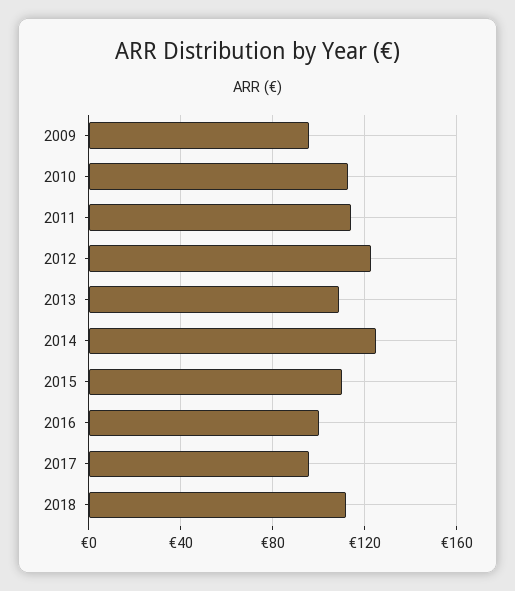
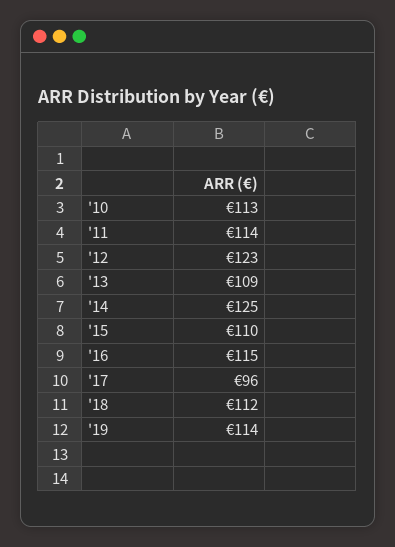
2009: 95 -> none
2016: 100 -> 115
'19: none -> 114

